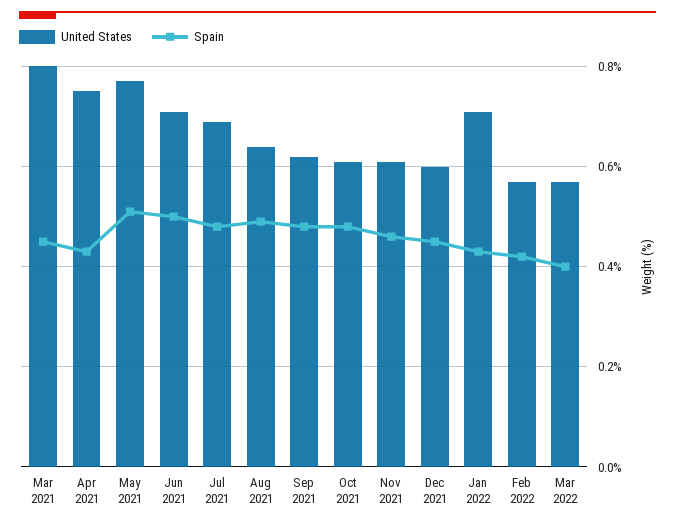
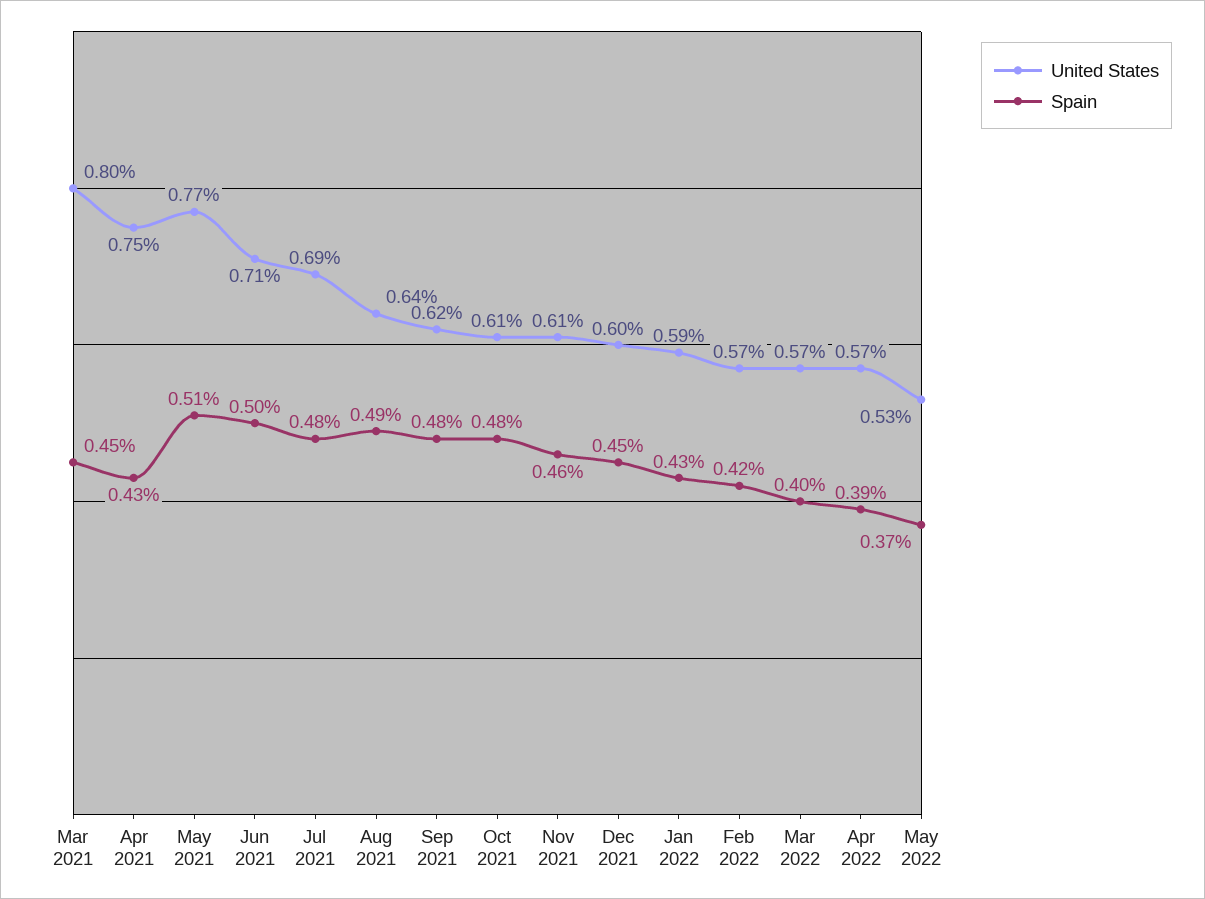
United States, Jan 2022: 0.7 -> 0.59
United States, Apr 2022: none -> 0.57
Spain, Apr 2022: none -> 0.39
United States, May 2022: none -> 0.53
Spain, May 2022: none -> 0.37

